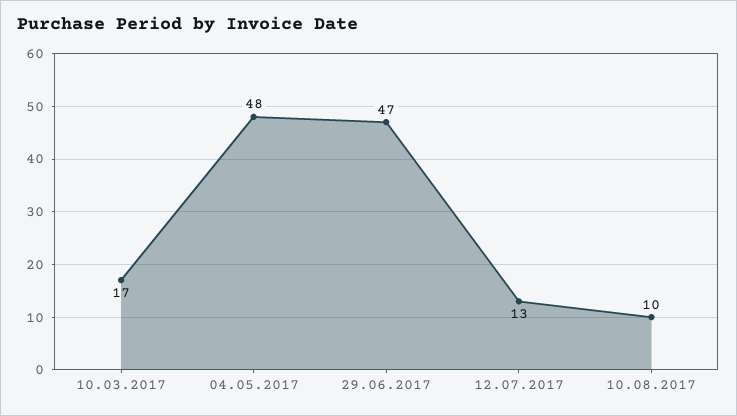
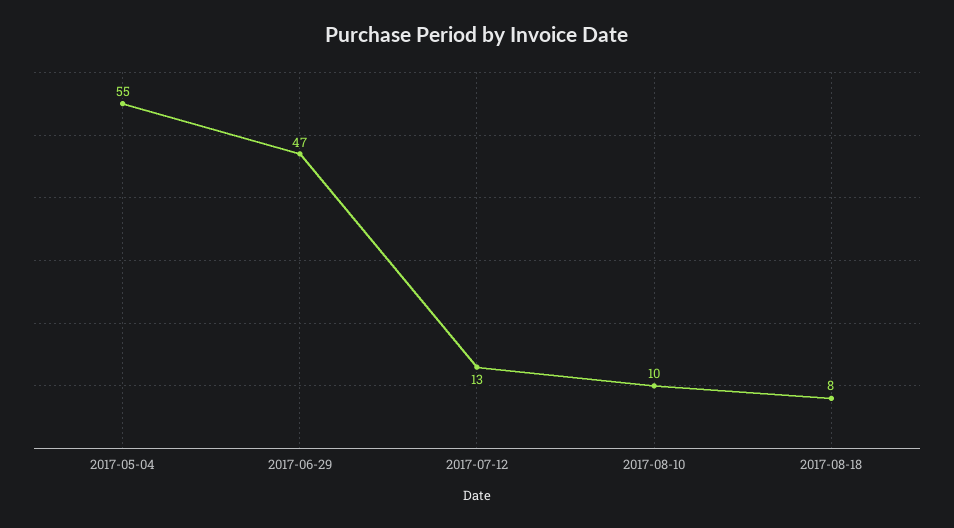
10.03.2017: 17 -> none
04.05.2017: 48 -> 55
2017-08-18: none -> 8

